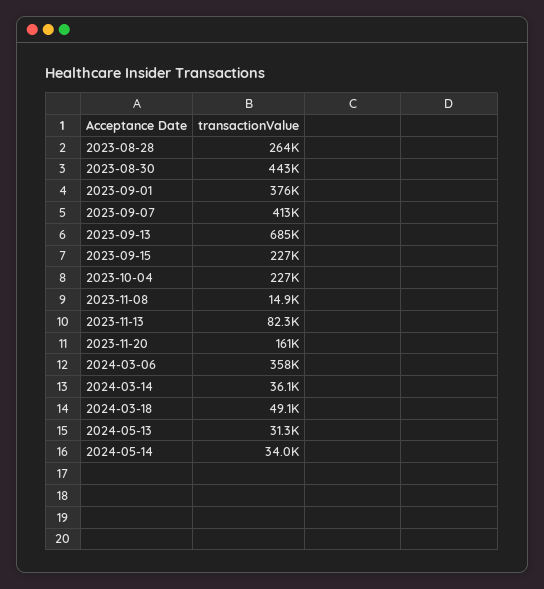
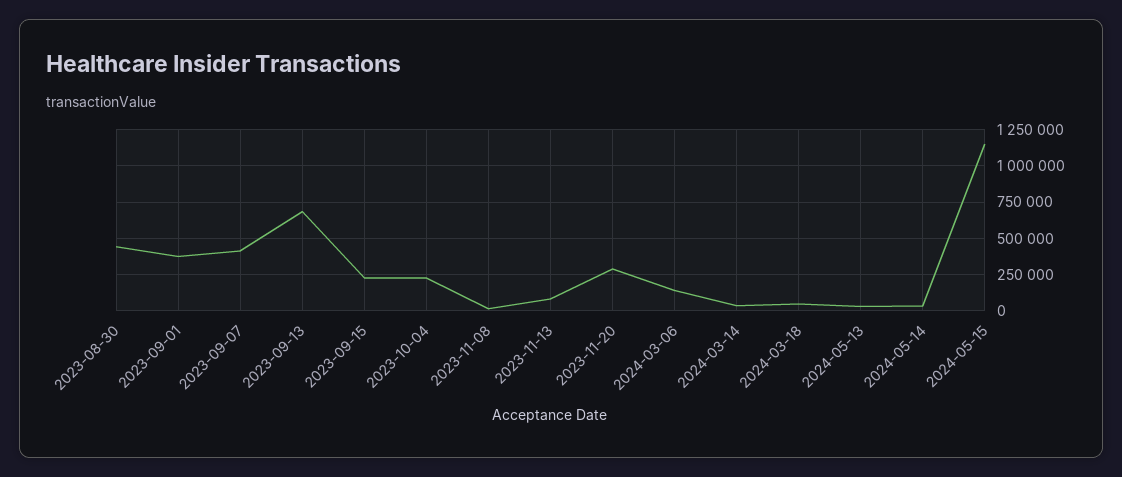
2023-08-28: 264000 -> none
2023-11-20: 161000 -> 300000
2024-03-06: 358000 -> 150000
2024-05-15: none -> 1150000

